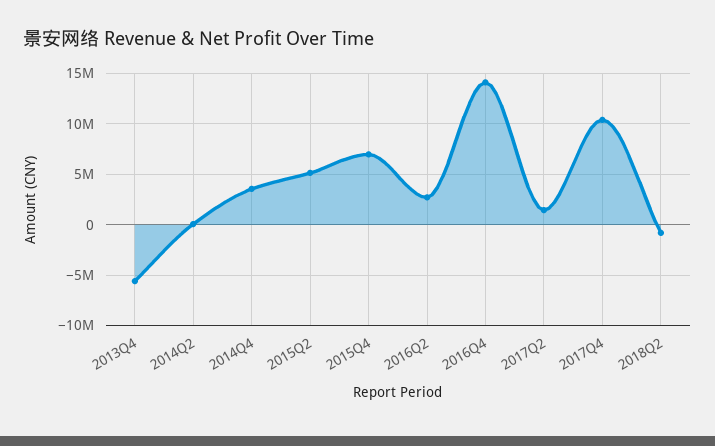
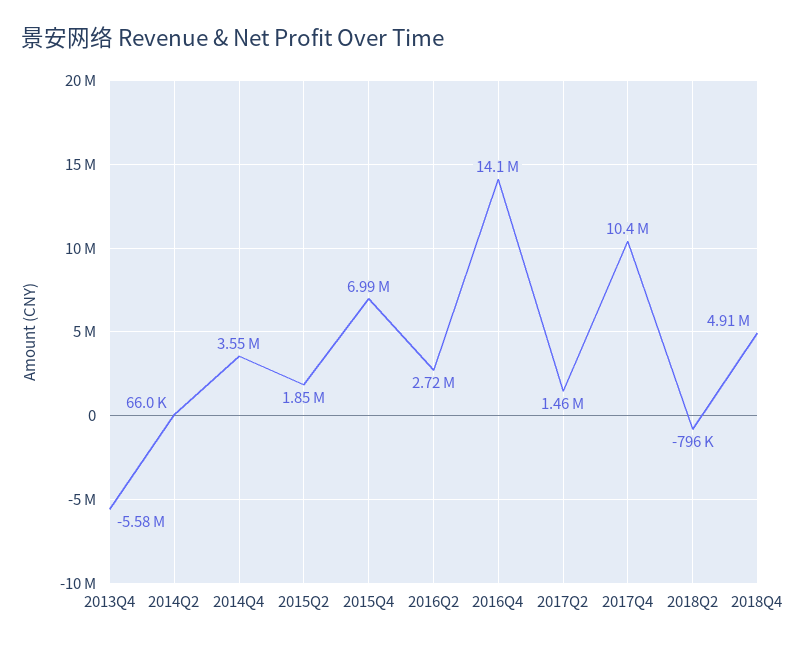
2015Q2: 5000000 -> 1850000
2018Q4: none -> 4910000

